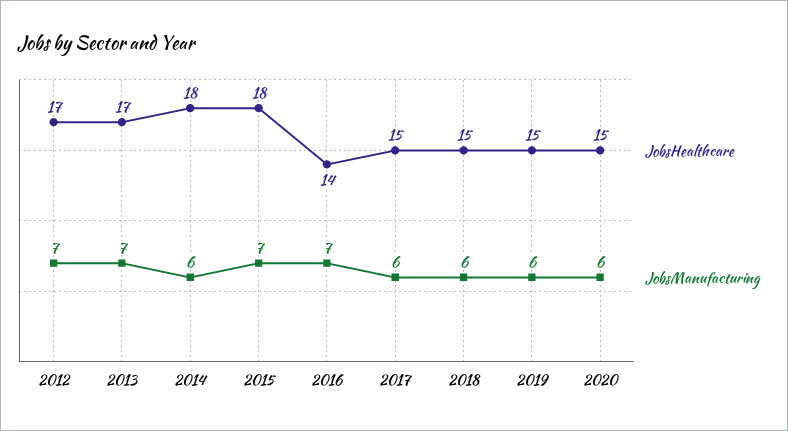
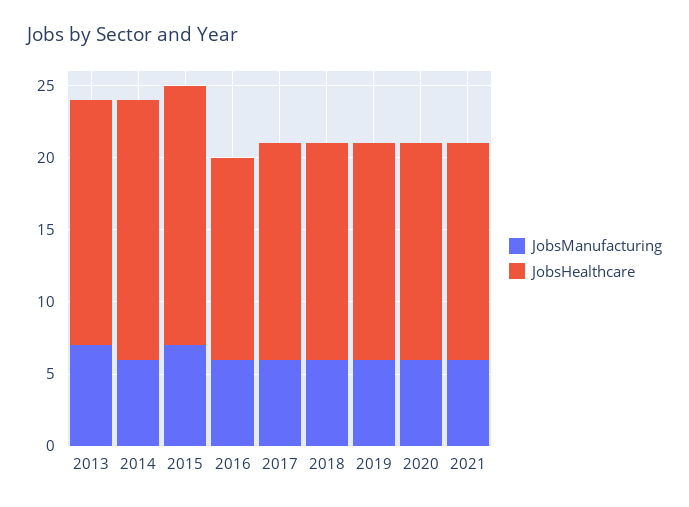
JobsHealthcare, 2012: 17 -> none
JobsManufacturing, 2012: 7 -> none
JobsManufacturing, 2016: 7 -> 6
JobsManufacturing, 2021: none -> 6
JobsHealthcare, 2021: none -> 15

